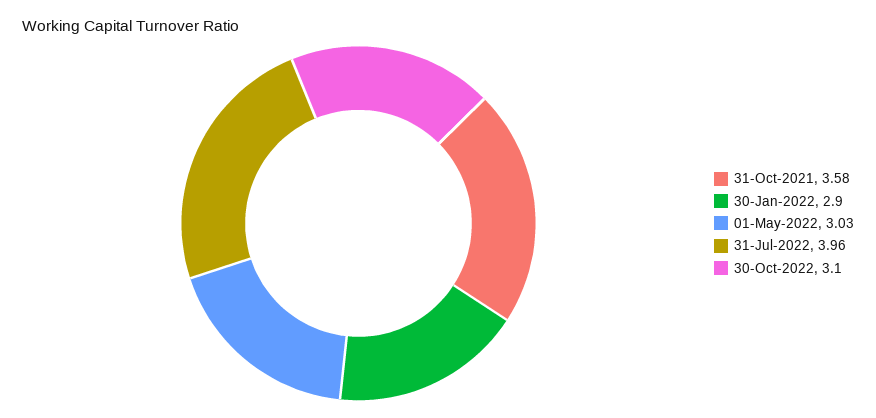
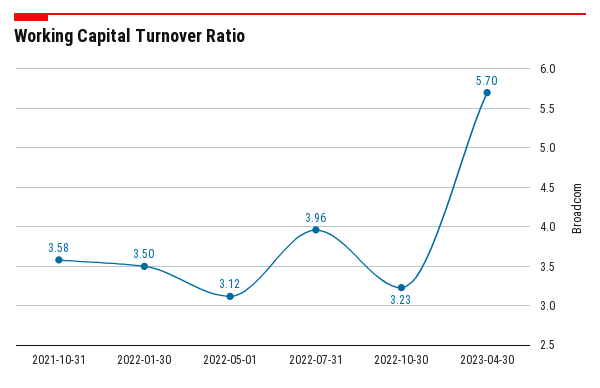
30-Jan-2022: 2.9 -> 3.5
01-May-2022: 3.03 -> 3.12
30-Oct-2022: 3.1 -> 3.23
2023-04-30: none -> 5.7

